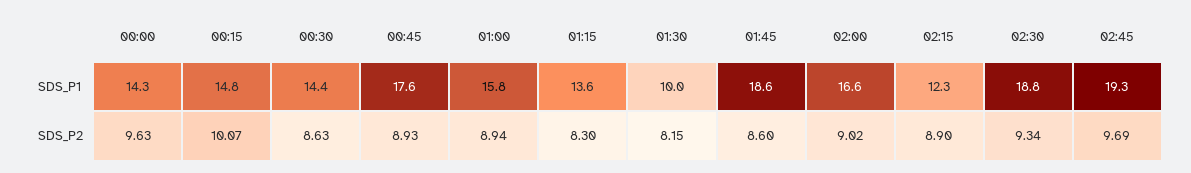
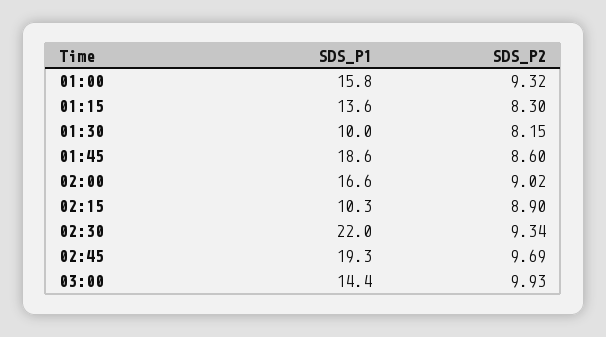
00:00, SDS_P1: 14.3 -> none
00:15, SDS_P1: 14.8 -> none
00:30, SDS_P1: 14.4 -> none
00:45, SDS_P1: 17.6 -> none
02:15, SDS_P1: 12.3 -> 10.3
02:30, SDS_P1: 18.8 -> 22
00:00, SDS_P2: 9.63 -> none
00:15, SDS_P2: 10.07 -> none
00:30, SDS_P2: 8.63 -> none
00:45, SDS_P2: 8.93 -> none
01:00, SDS_P2: 8.94 -> 9.32
03:00, SDS_P1: none -> 14.4
03:00, SDS_P2: none -> 9.93

